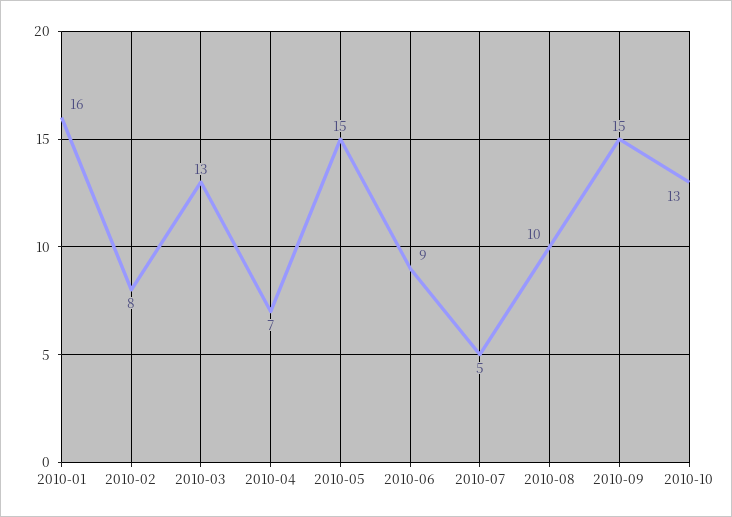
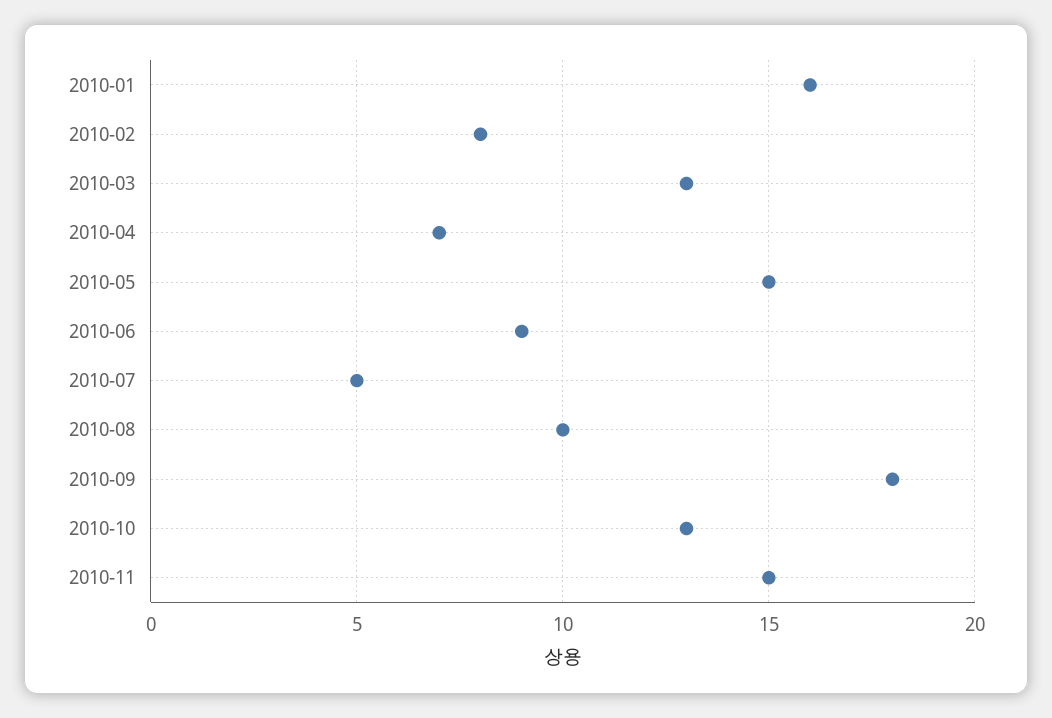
2010-09: 15 -> 18
2010-11: none -> 15

